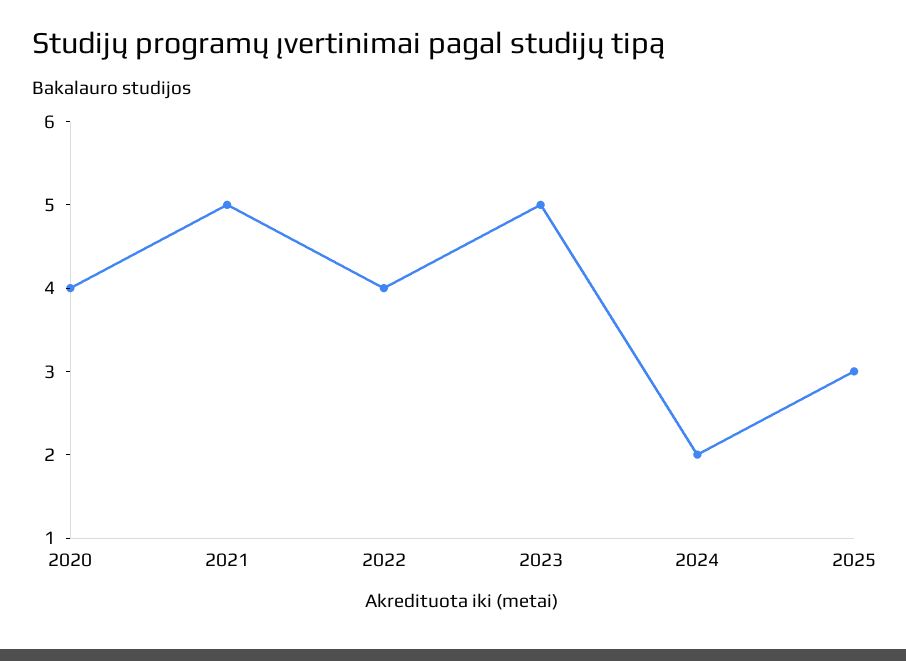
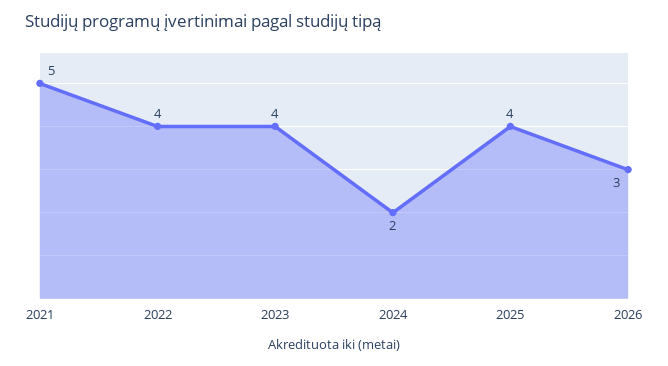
2020: 4 -> none
2023: 5 -> 4
2025: 3 -> 4
2026: none -> 3

